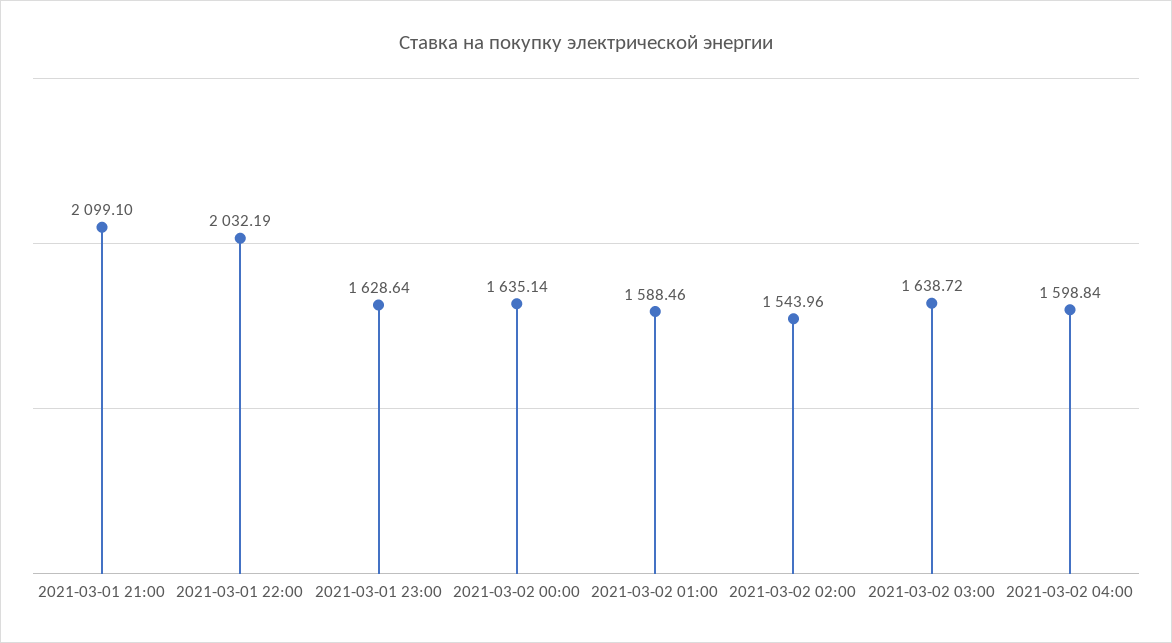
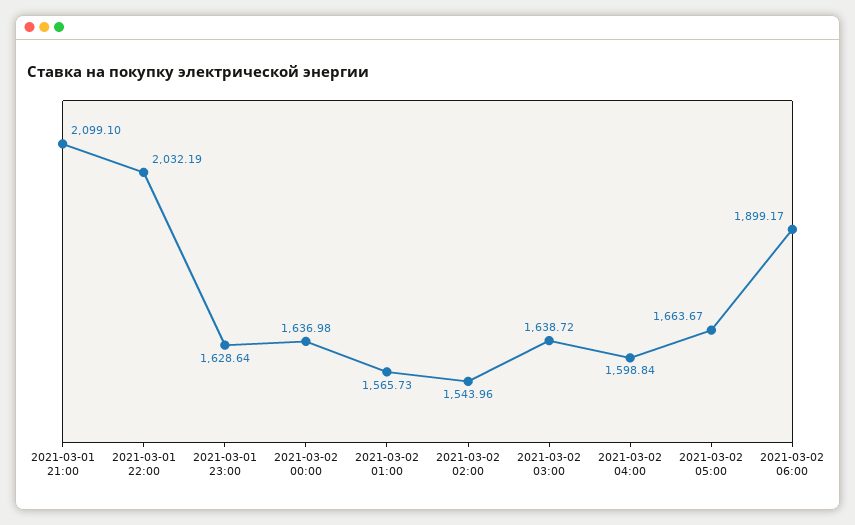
2021-03-02 00:00: 1635.14 -> 1636.98
2021-03-02 01:00: 1588.46 -> 1565.73
2021-03-02 05:00: none -> 1663.67
2021-03-02 06:00: none -> 1899.17

